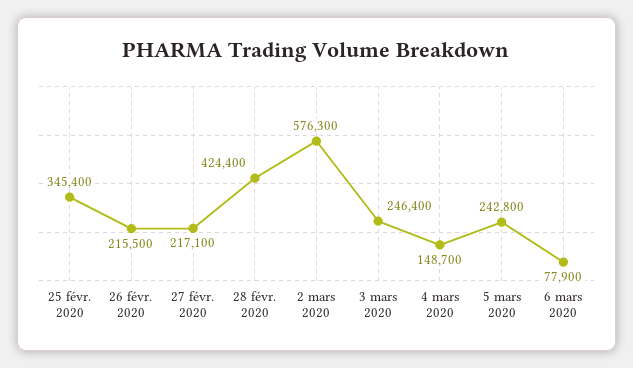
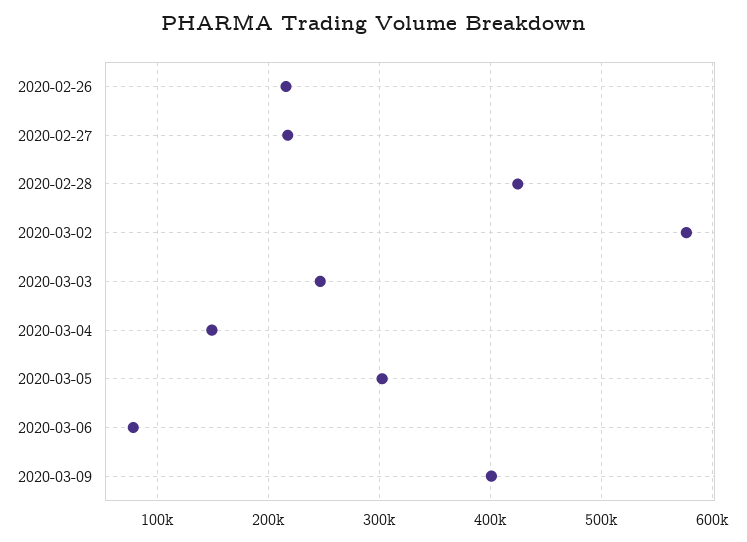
25 févr. 2020: 345400 -> none
5 mars 2020: 242800 -> 300000
2020-03-09: none -> 400000

